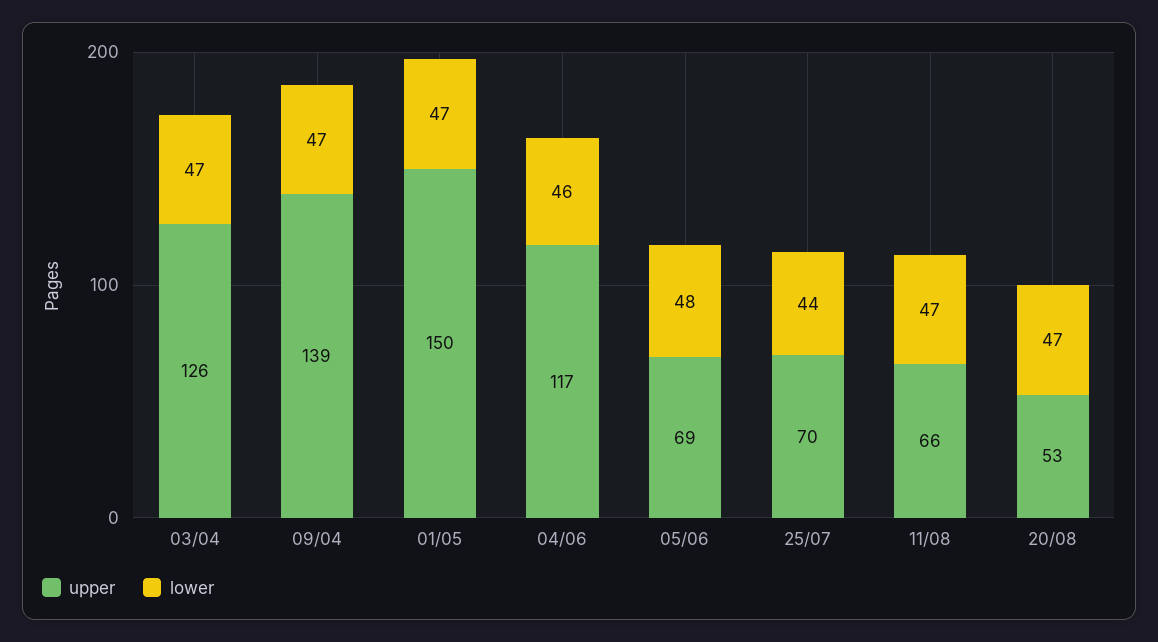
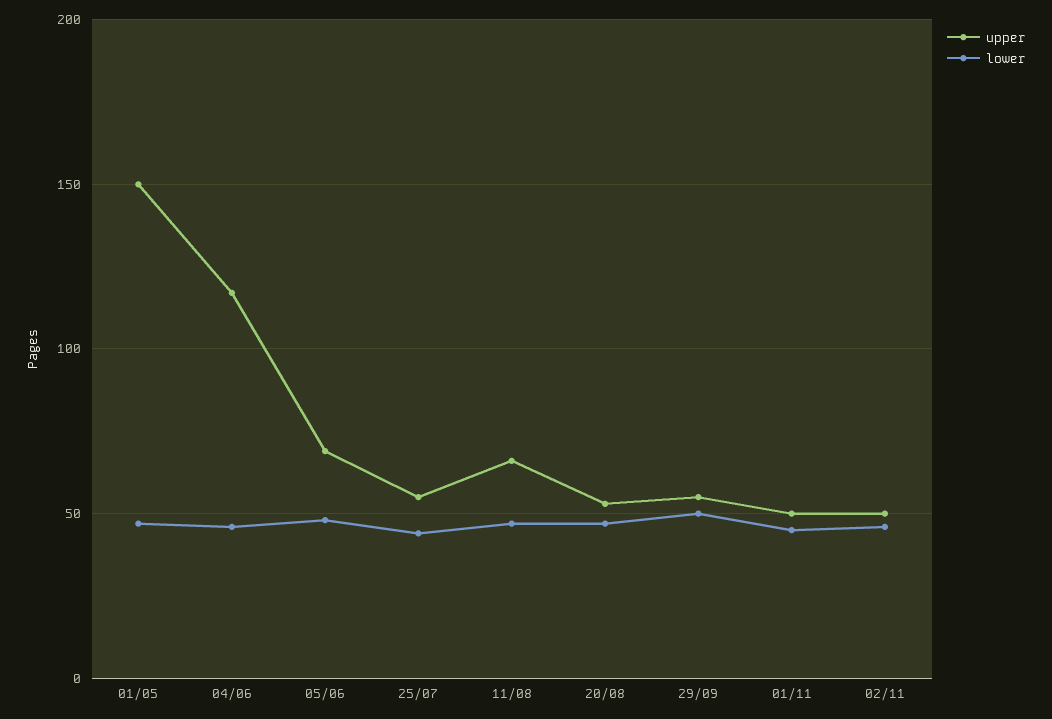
upper, 03/04: 126 -> none
lower, 03/04: 47 -> none
upper, 09/04: 139 -> none
lower, 09/04: 47 -> none
upper, 25/07: 70 -> 55
upper, 29/09: none -> 55
lower, 29/09: none -> 50
upper, 01/11: none -> 50
lower, 01/11: none -> 45
upper, 02/11: none -> 50
lower, 02/11: none -> 45

